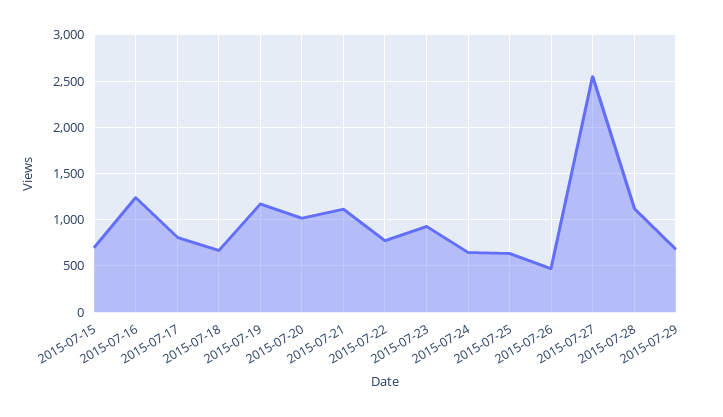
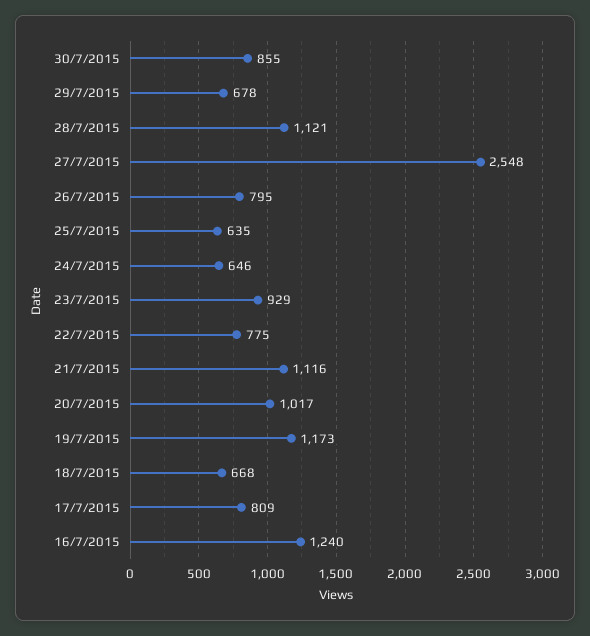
2015-07-15: 700 -> none
2015-07-26: 500 -> 795
30/7/2015: none -> 855

